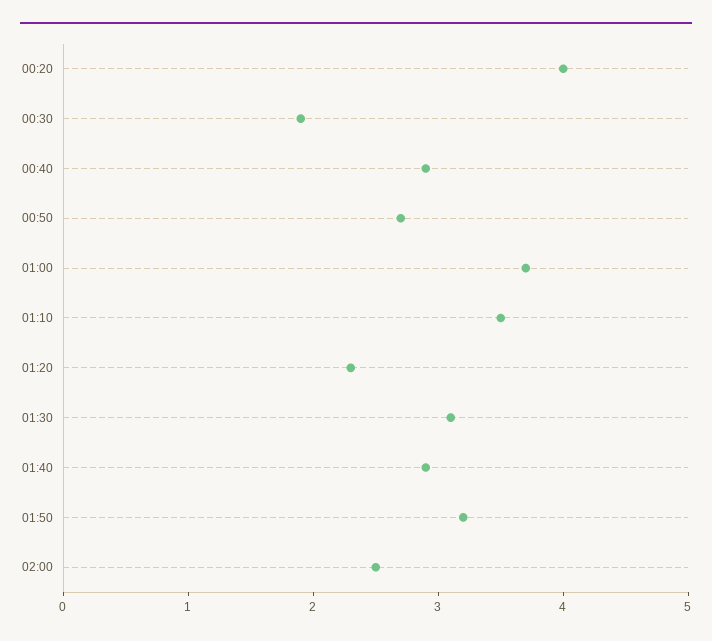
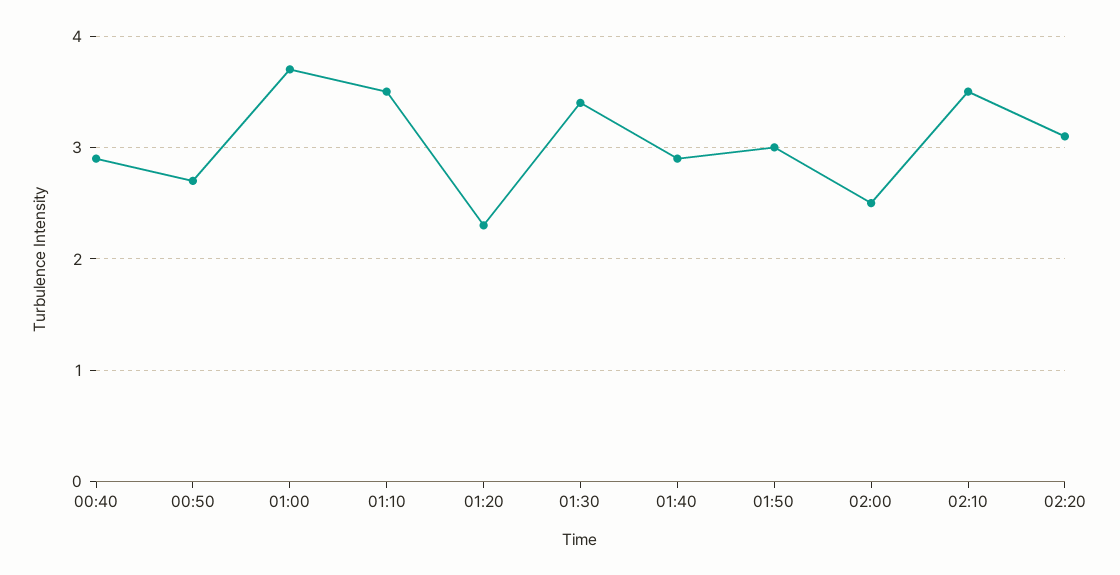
00:20: 4 -> none
00:30: 1.9 -> none
01:30: 3.1 -> 3.4
01:50: 3.2 -> 3
02:10: none -> 3.5
02:20: none -> 3.1

